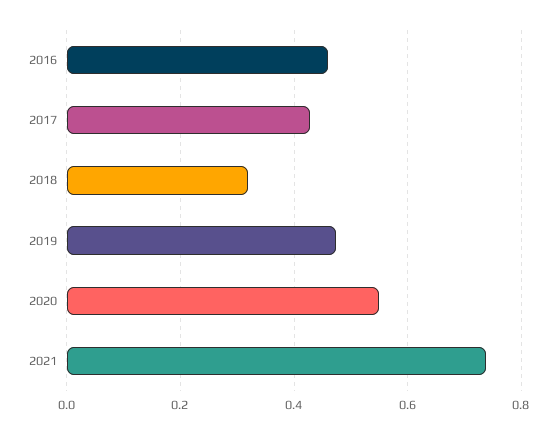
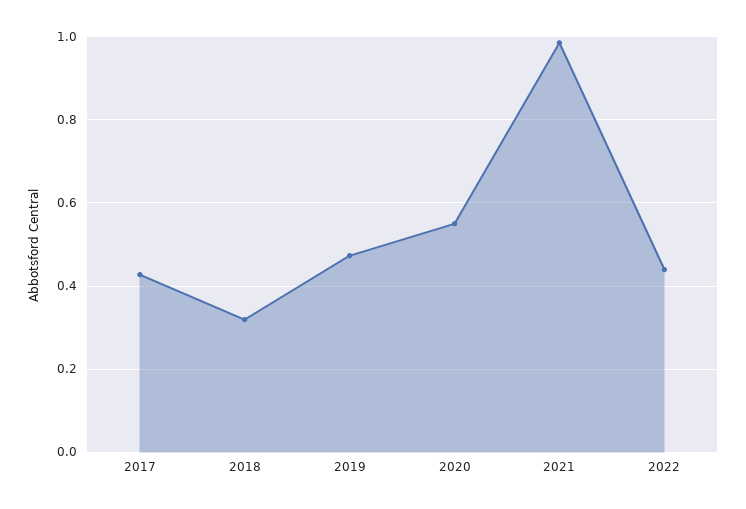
2016: 0.46 -> none
2021: 0.74 -> 0.98
2022: none -> 0.44

